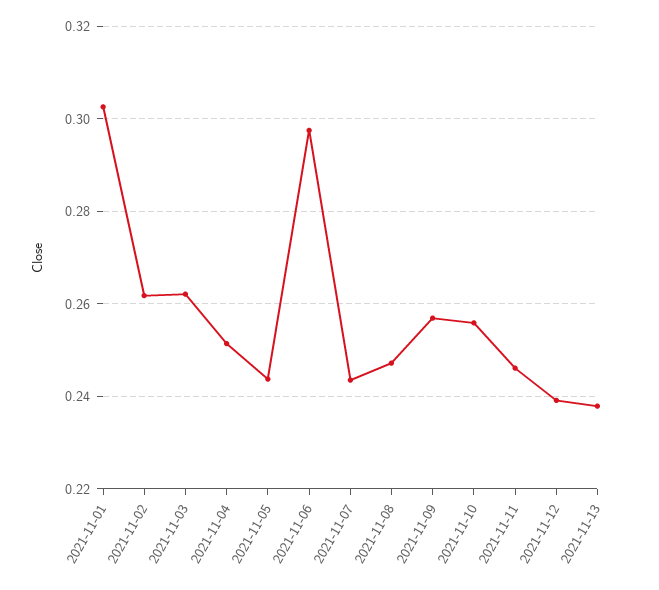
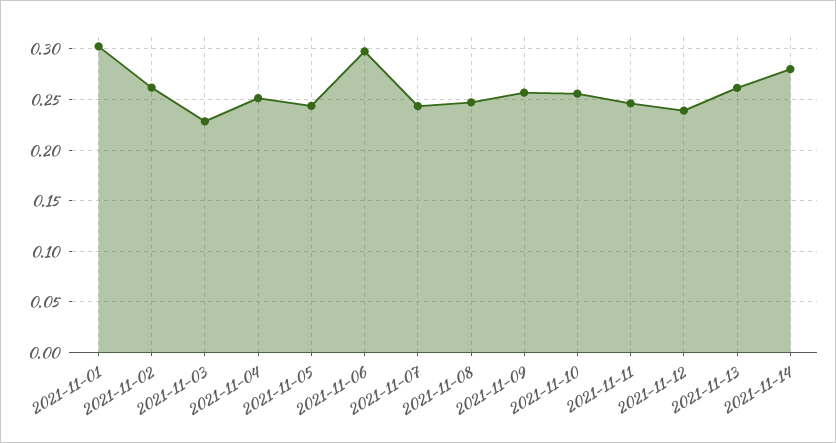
2021-11-03: 0.262 -> 0.23
2021-11-13: 0.238 -> 0.26
2021-11-14: none -> 0.28

